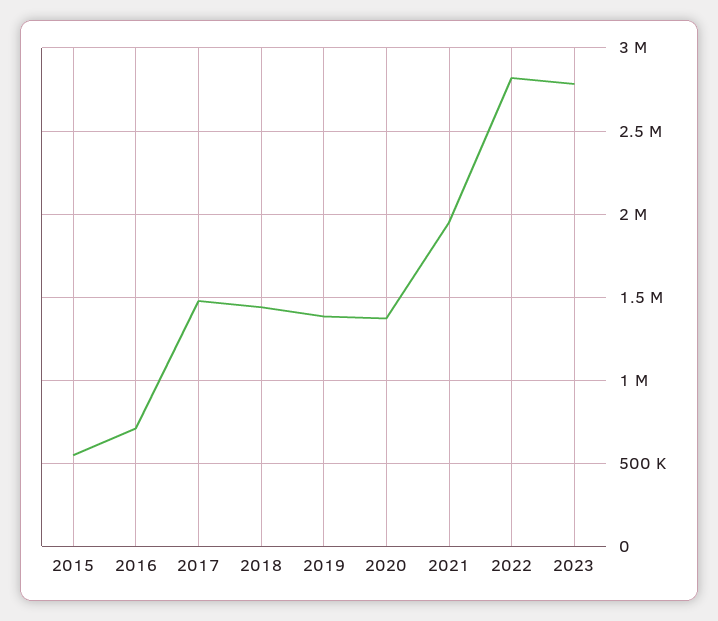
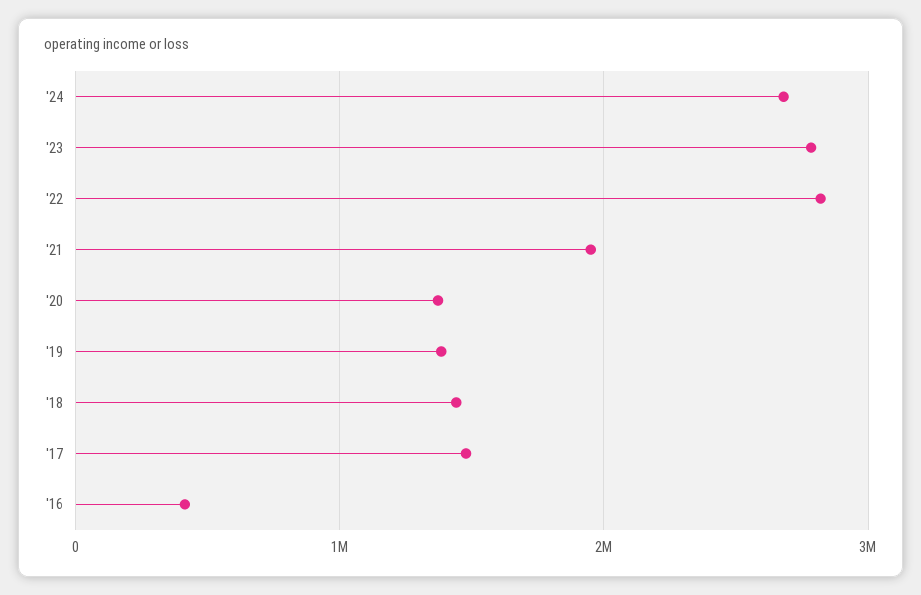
2015: 550000 -> none
2016: 700000 -> 400000
'24: none -> 2700000

